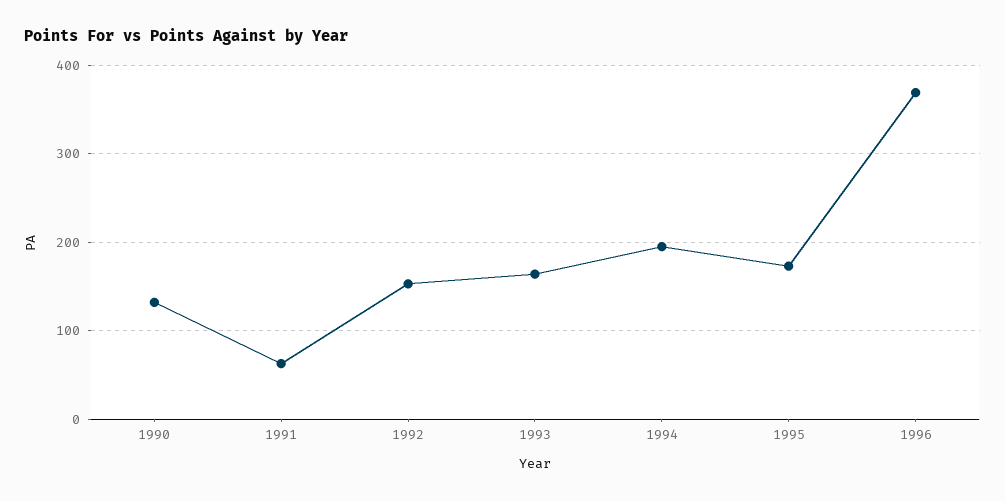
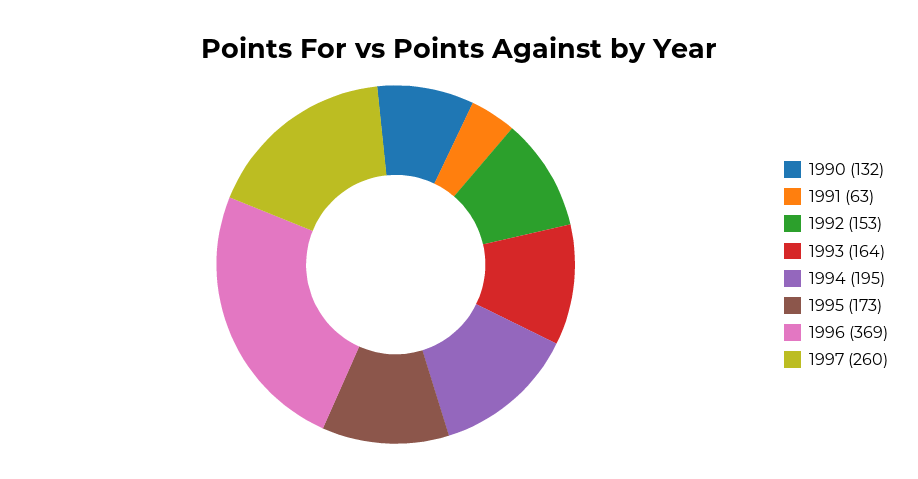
1997: none -> 260

